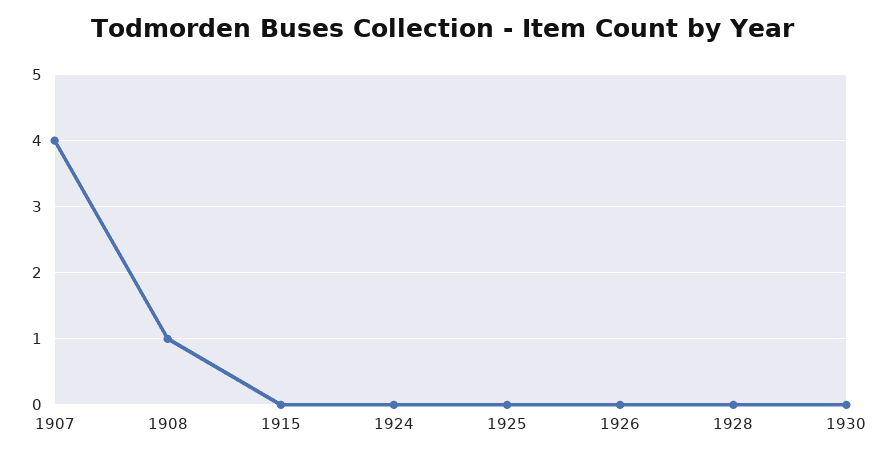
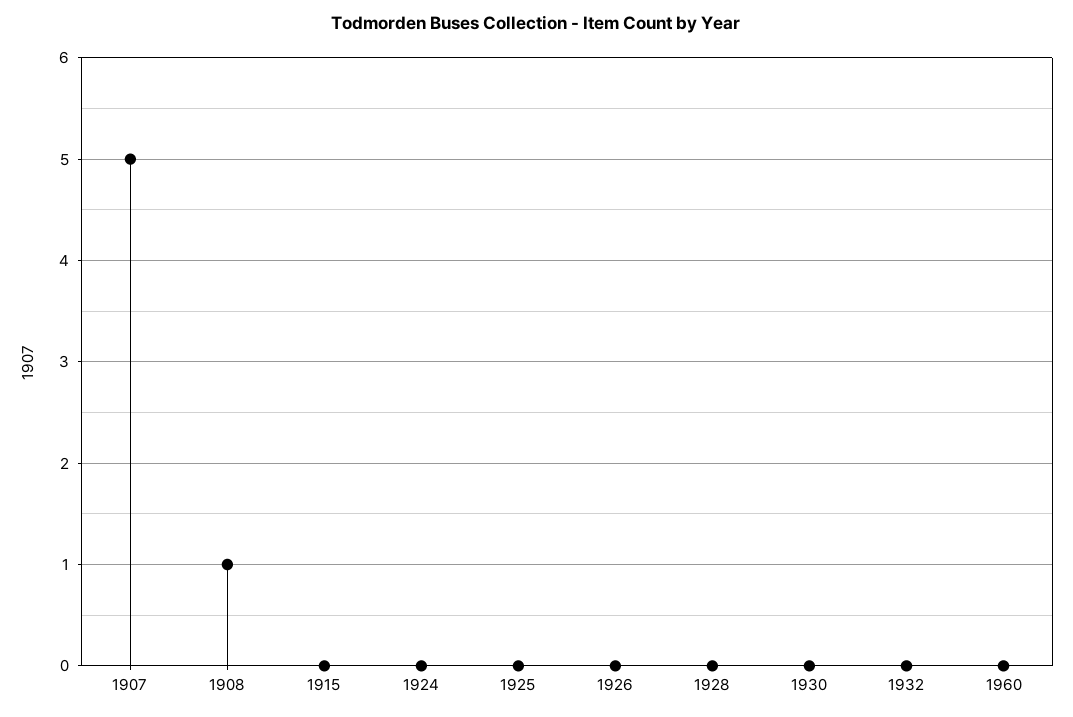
1907: 4 -> 5
1932: none -> 0
1960: none -> 0

